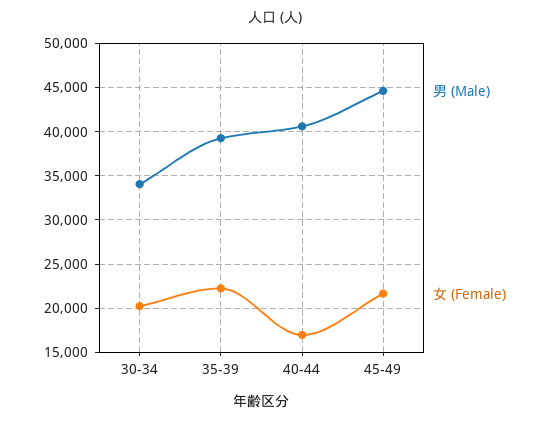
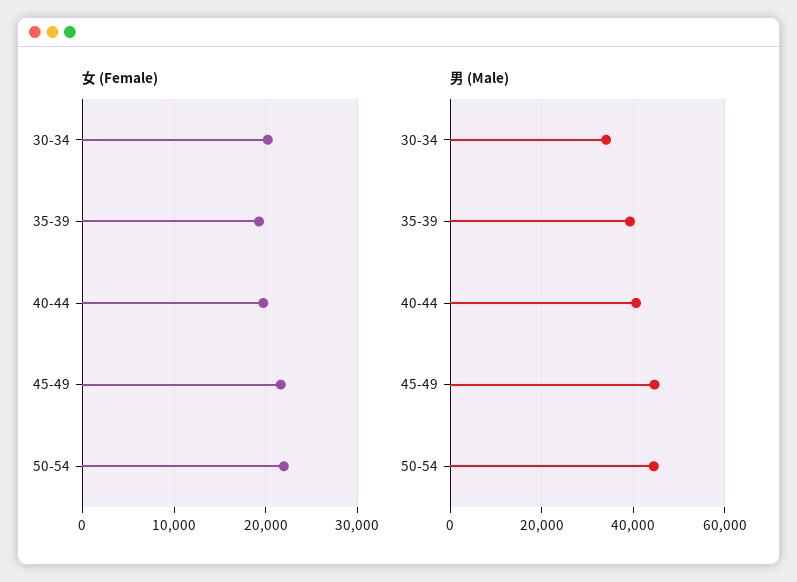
女 (Female), 35-39: 22000 -> 19000
女 (Female), 40-44: 17000 -> 20000
女 (Female), 50-54: none -> 22000
男 (Male), 50-54: none -> 44000

